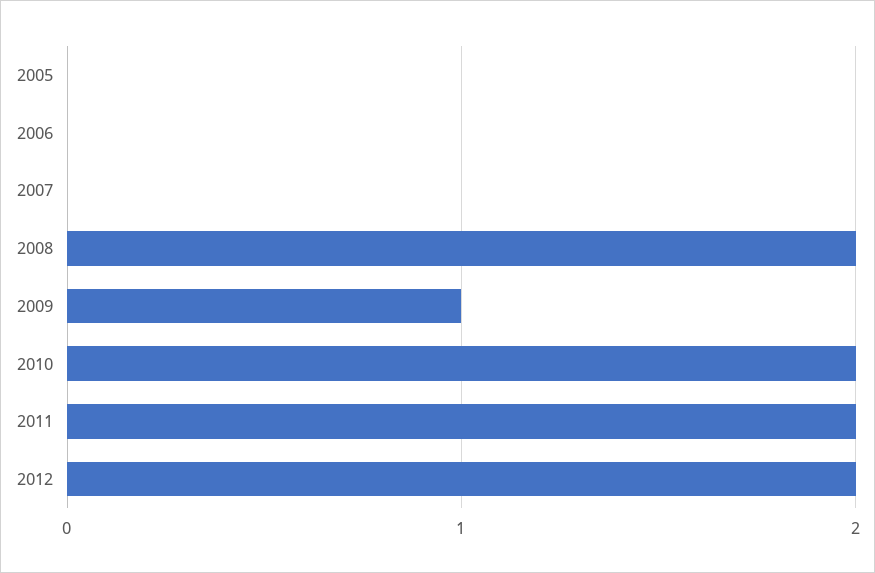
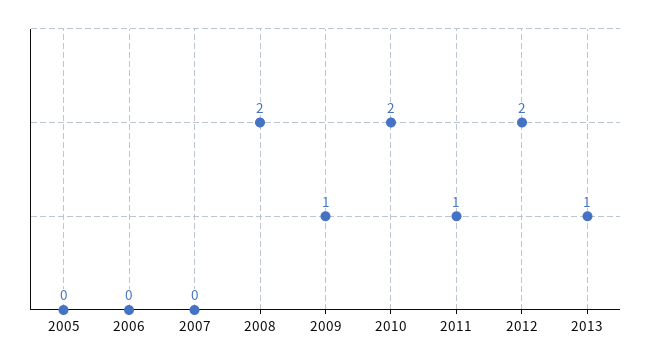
2011: 2 -> 1
2013: none -> 1

